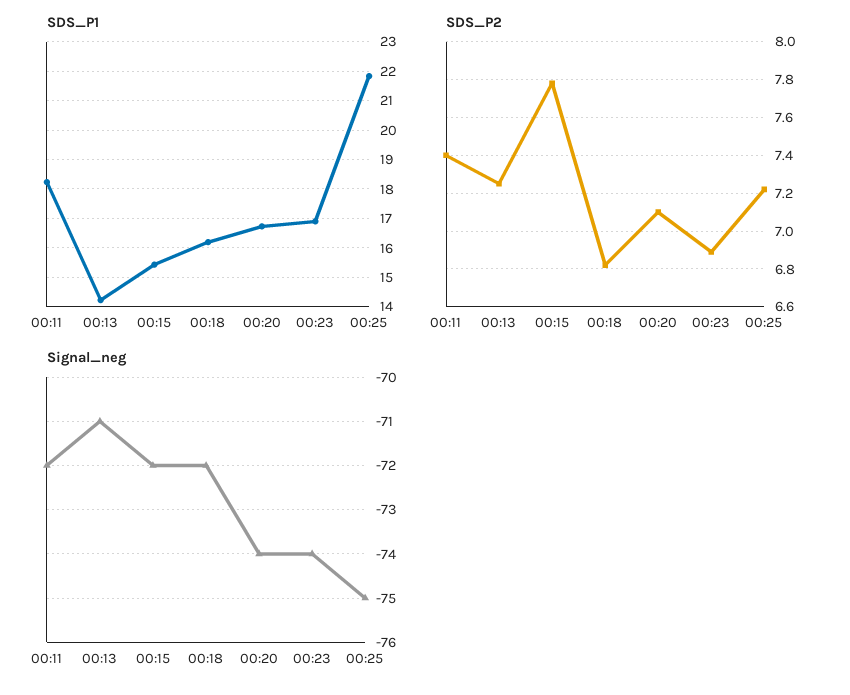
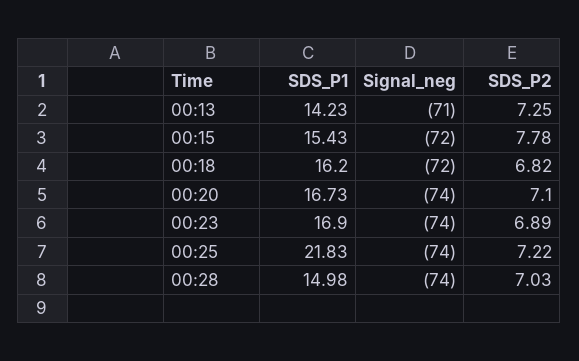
SDS_P1, 00:11: 18.25 -> none
SDS_P2, 00:11: 7.4 -> none
Signal_neg, 00:11: -72 -> none
Signal_neg, 00:25: -75 -> -74
SDS_P1, 00:28: none -> 14.98
Signal_neg, 00:28: none -> -74
SDS_P2, 00:28: none -> 7.03

